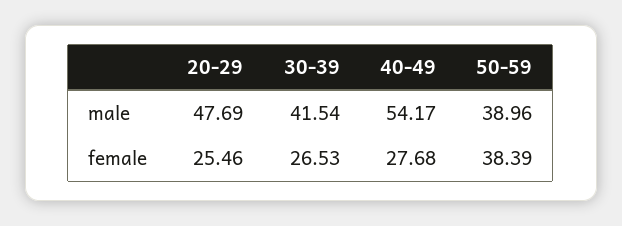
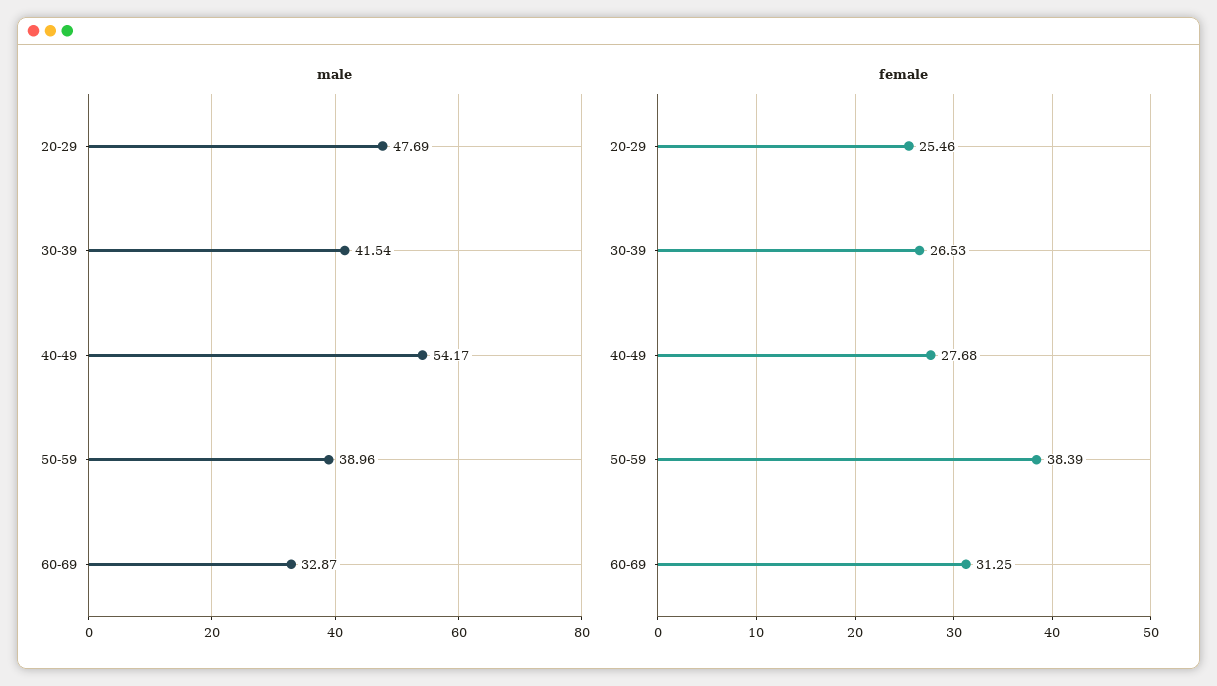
male, 60-69: none -> 32.87
female, 60-69: none -> 31.25

